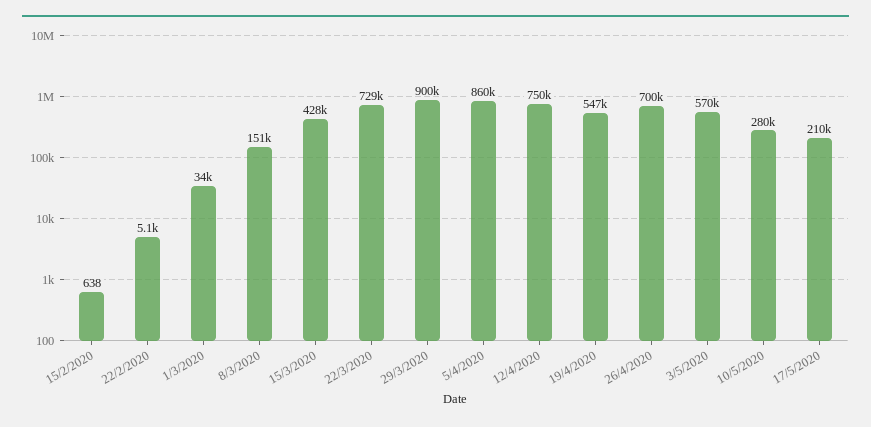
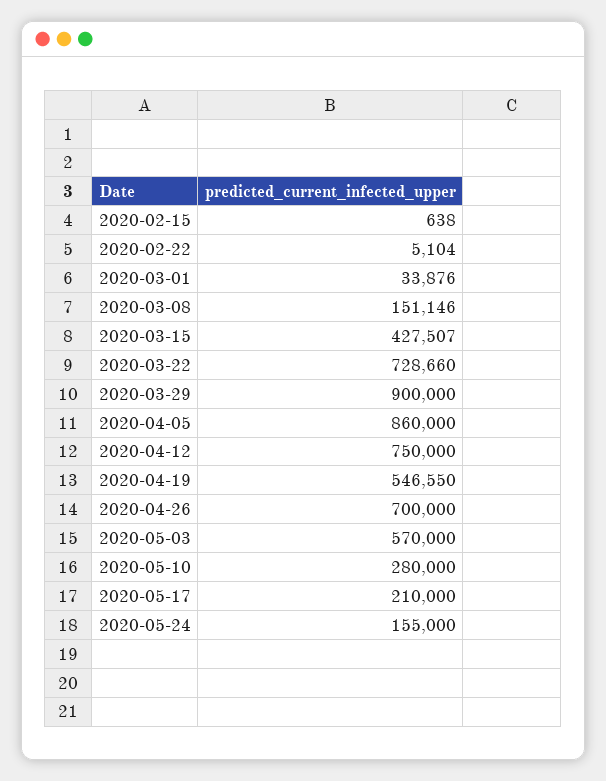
2020-05-24: none -> 155000

